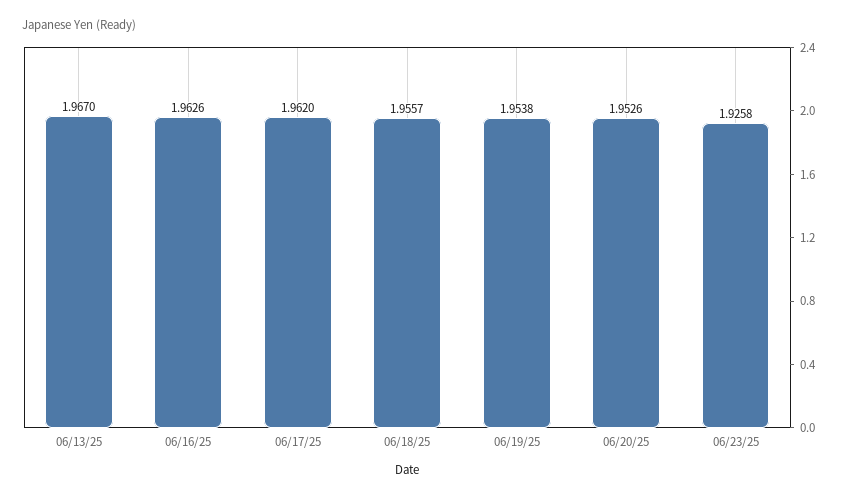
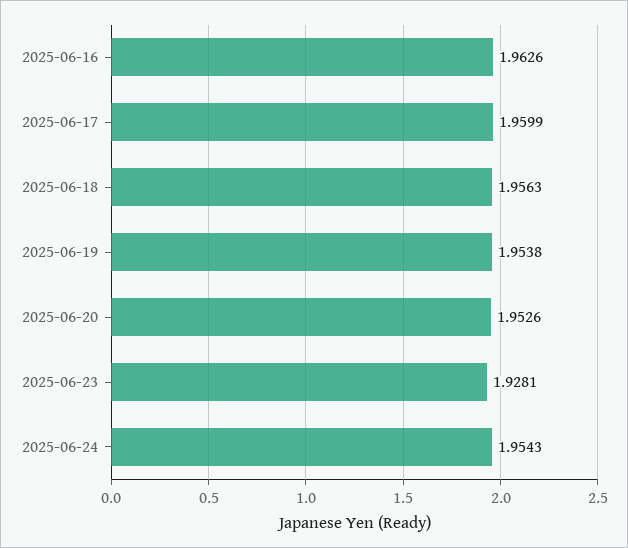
06/13/25: 1.967 -> none
06/17/25: 1.962 -> 1.9599
06/18/25: 1.9557 -> 1.9563
06/23/25: 1.9258 -> 1.9281
2025-06-24: none -> 1.9543

